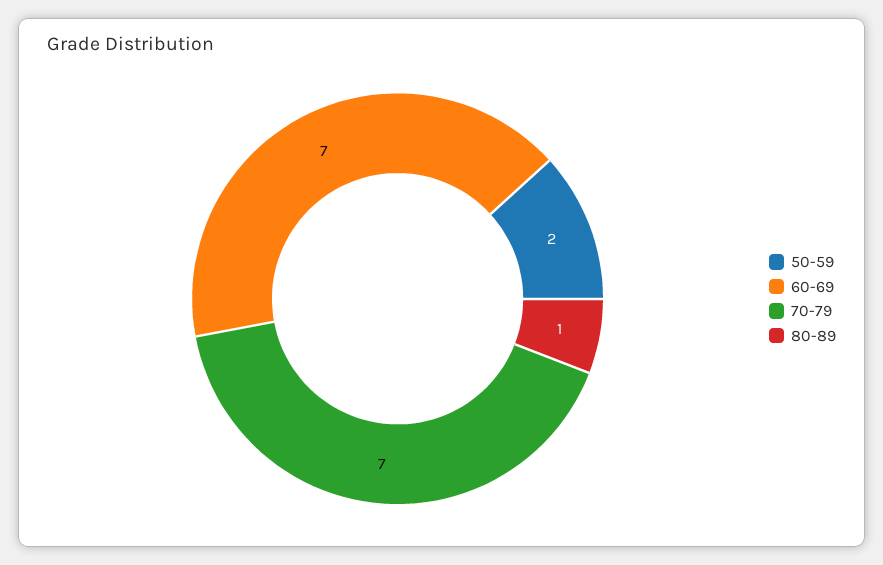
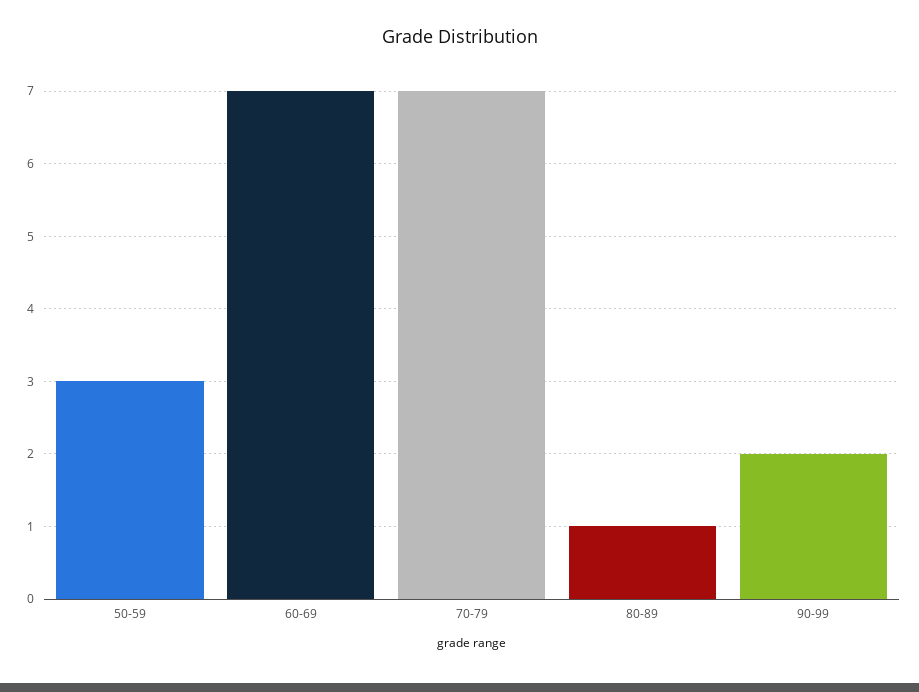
50-59: 2 -> 3
90-99: none -> 2

